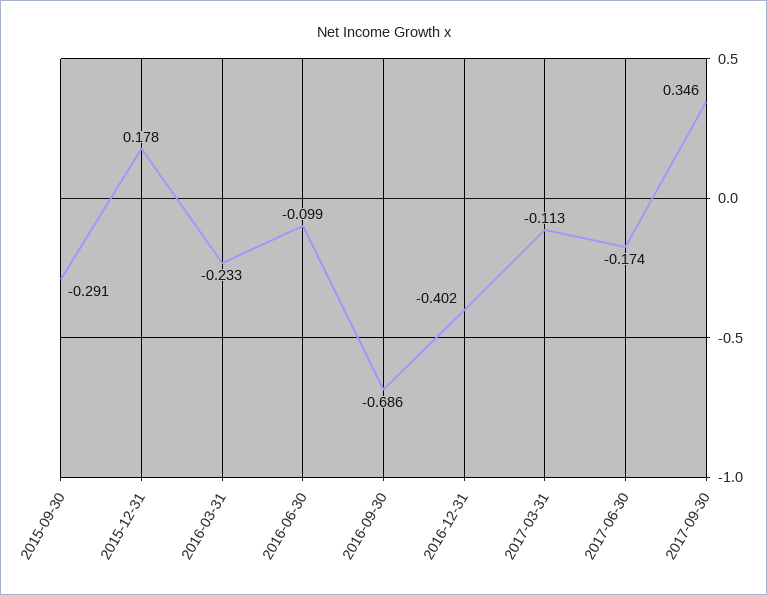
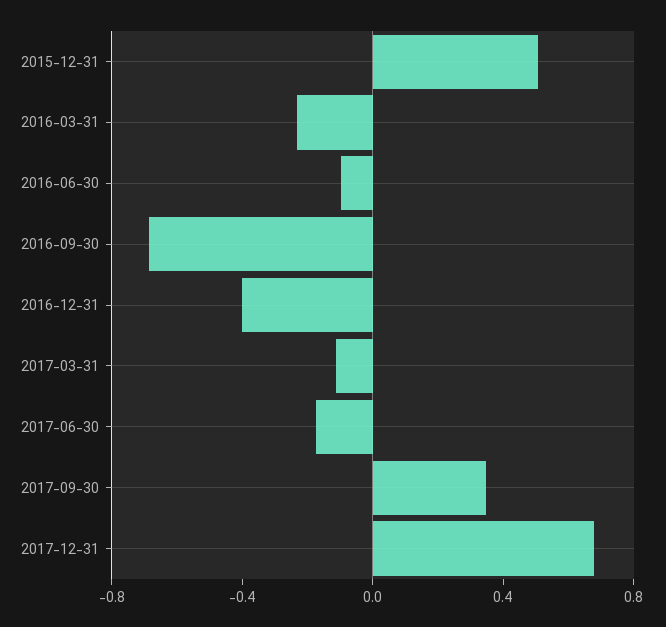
2015-09-30: -0.291 -> none
2015-12-31: 0.178 -> 0.5
2017-12-31: none -> 0.7

